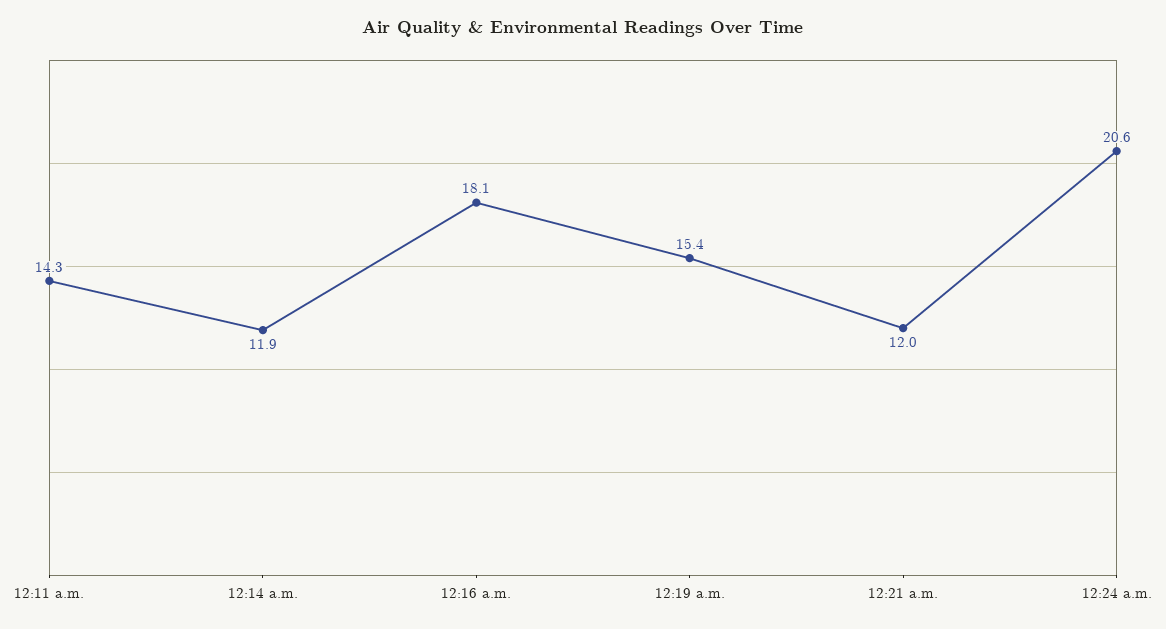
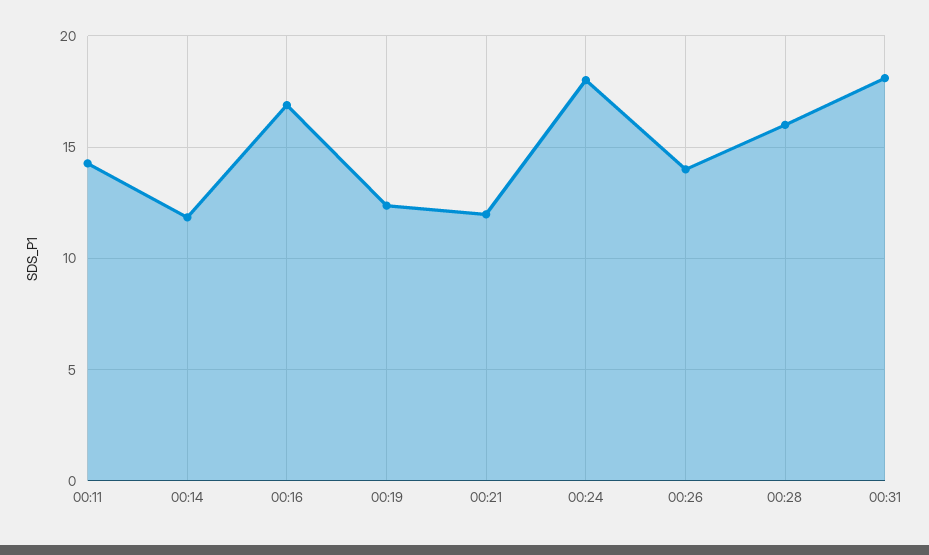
12:16 a.m.: 18.1 -> 17
12:19 a.m.: 15.4 -> 12.5
12:24 a.m.: 20.6 -> 18
00:26: none -> 14
00:28: none -> 16
00:31: none -> 18

